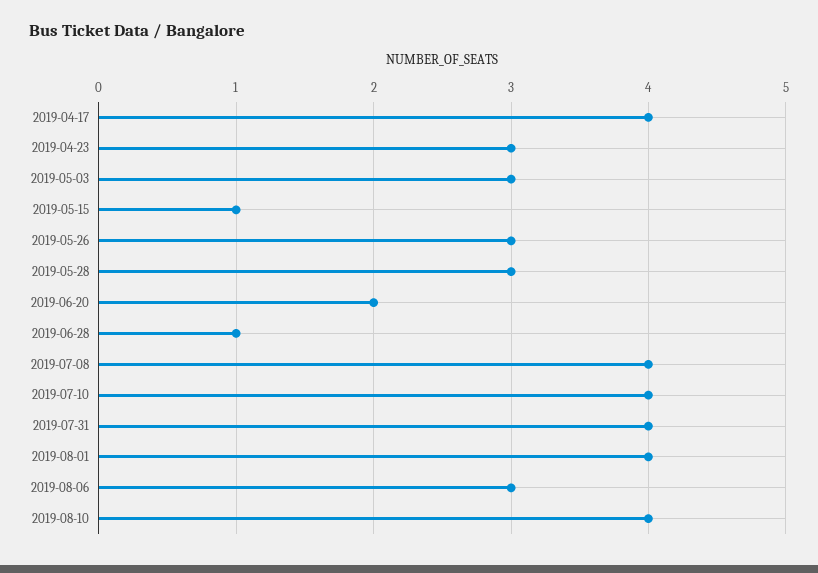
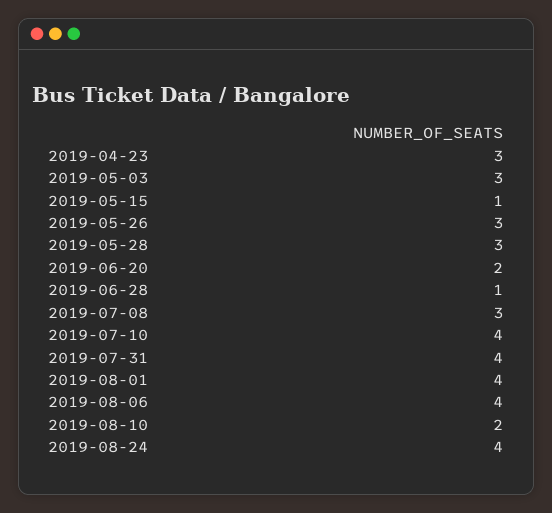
2019-04-17: 4 -> none
2019-07-08: 4 -> 3
2019-08-06: 3 -> 4
2019-08-10: 4 -> 2
2019-08-24: none -> 4

